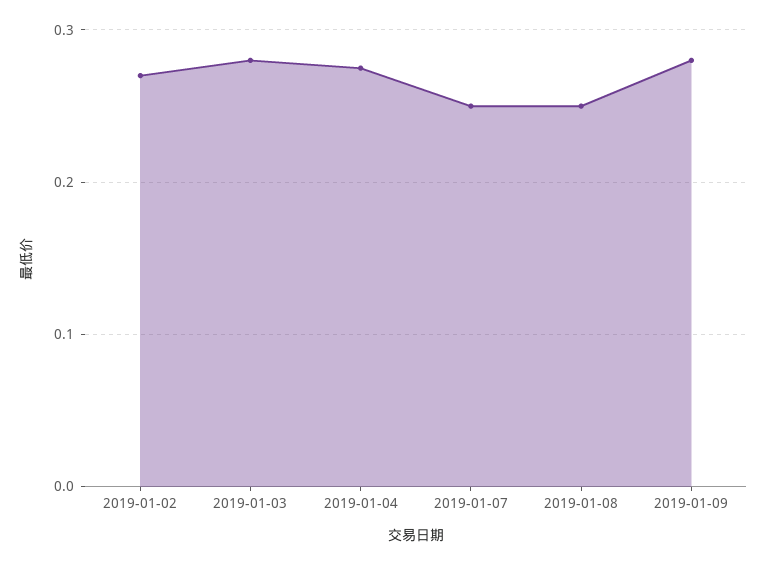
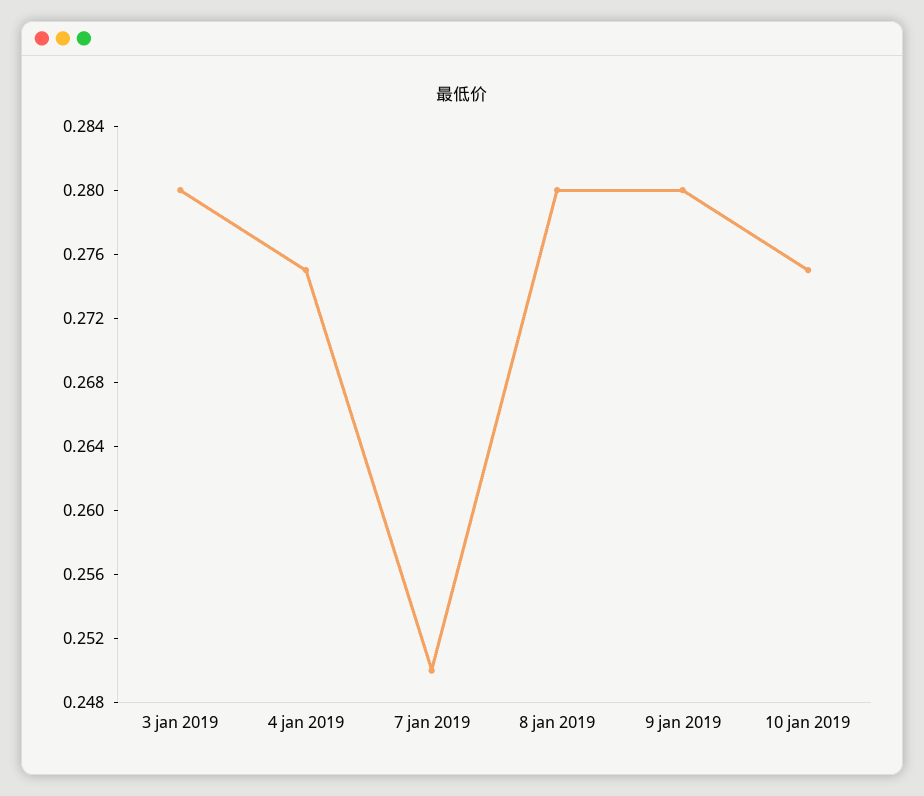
2019-01-02: 0.27 -> none
2019-01-08: 0.25 -> 0.28
10 jan 2019: none -> 0.275

